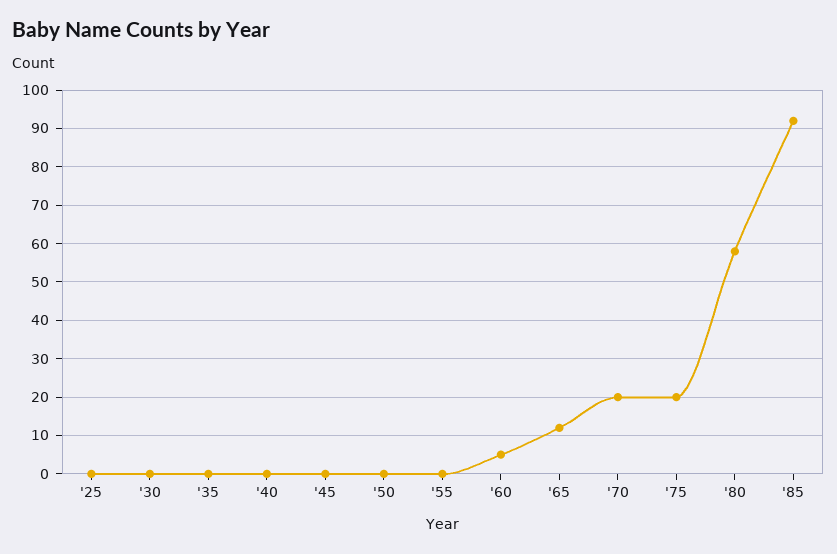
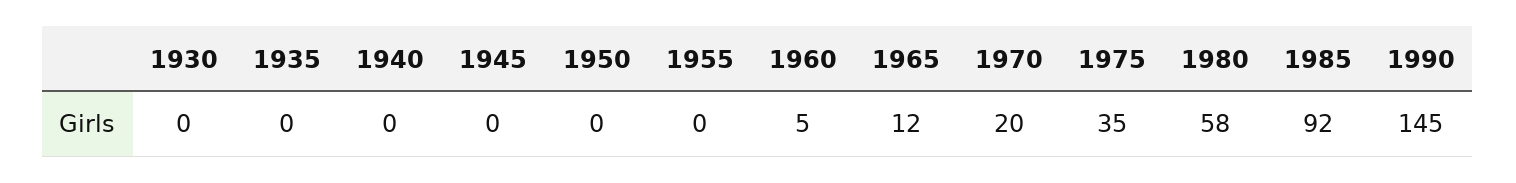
'25: 0 -> none
'75: 20 -> 35
1990: none -> 145

